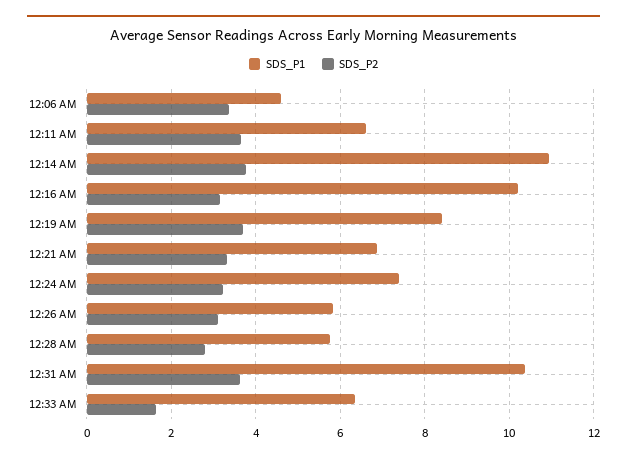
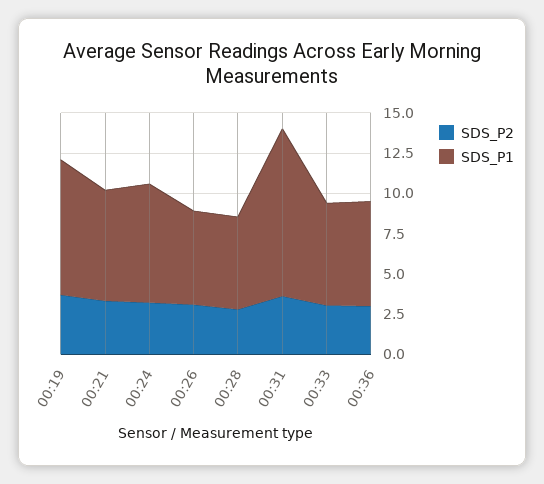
SDS_P1, 12:06 AM: 4.6 -> none
SDS_P2, 12:06 AM: 3.4 -> none
SDS_P1, 12:11 AM: 6.6 -> none
SDS_P2, 12:11 AM: 3.6 -> none
SDS_P1, 12:14 AM: 11 -> none
SDS_P2, 12:14 AM: 3.8 -> none
SDS_P1, 12:16 AM: 10.2 -> none
SDS_P2, 12:16 AM: 3.2 -> none
SDS_P2, 12:33 AM: 1.6 -> 3
SDS_P2, 00:36: none -> 3
SDS_P1, 00:36: none -> 6.5

